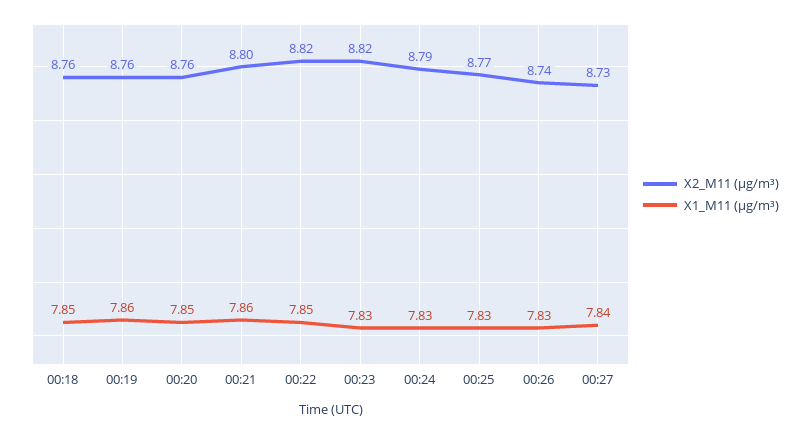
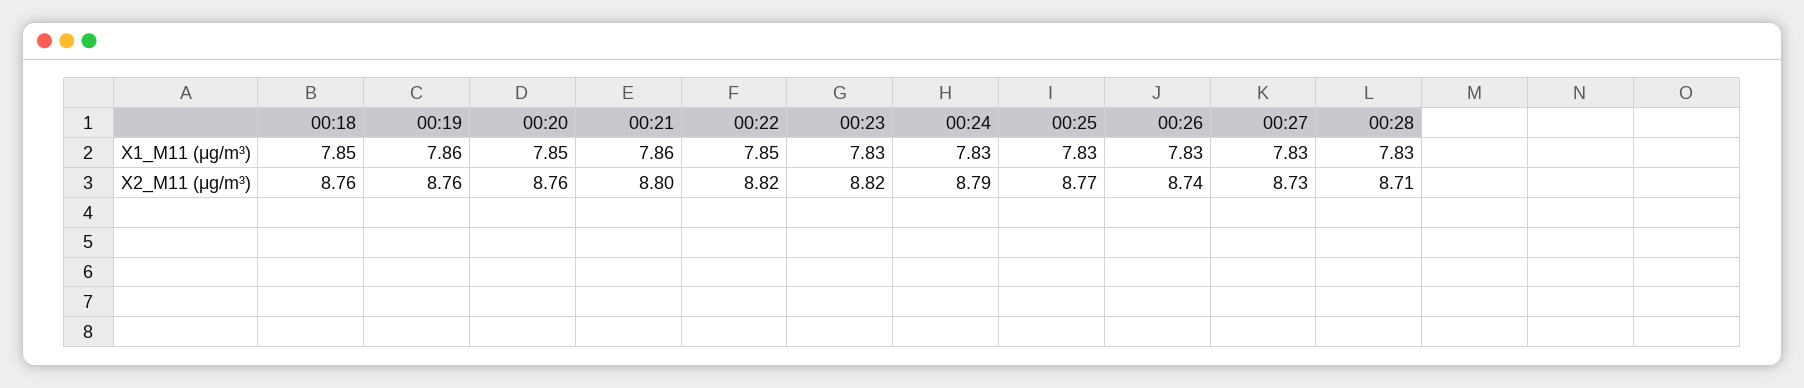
X1_M11 (μg/m³), 00:27: 7.84 -> 7.83
X1_M11 (μg/m³), 00:28: none -> 7.83
X2_M11 (μg/m³), 00:28: none -> 8.71

